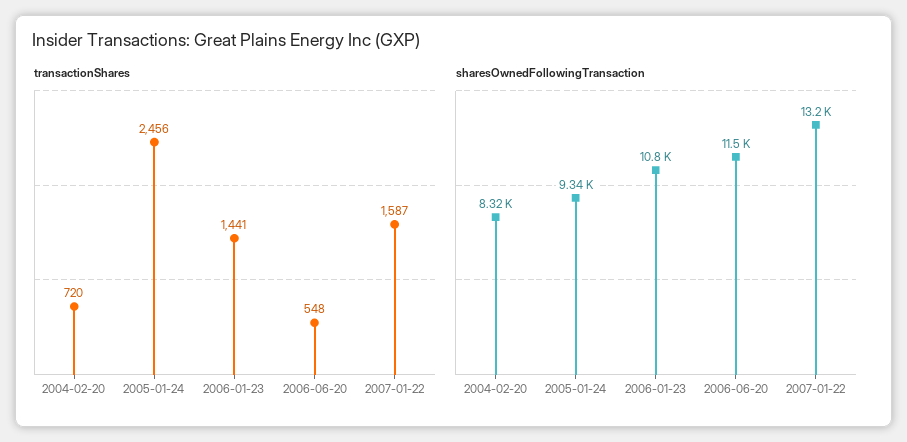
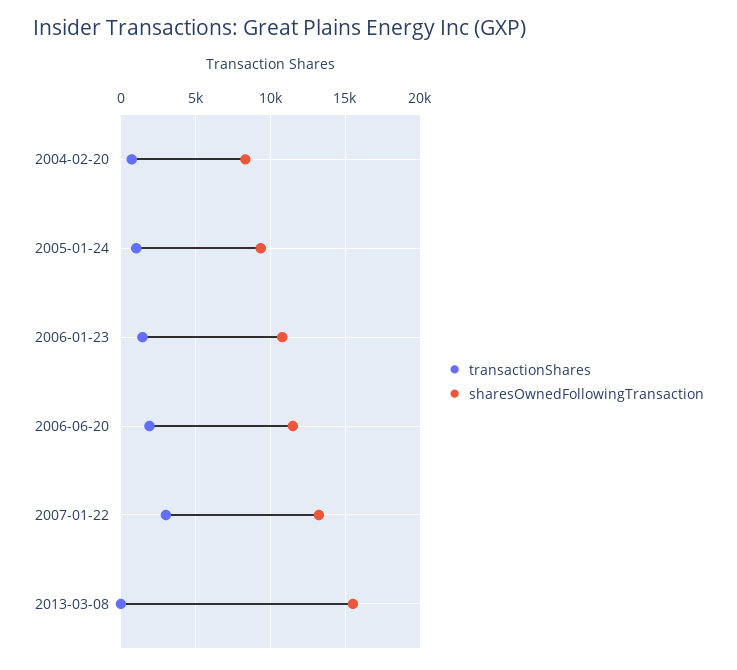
transactionShares, 2005-01-24: 2456 -> 1000
transactionShares, 2006-06-20: 548 -> 2000
transactionShares, 2007-01-22: 1587 -> 3000
transactionShares, 2013-03-08: none -> 0
sharesOwnedFollowingTransaction, 2013-03-08: none -> 15500

